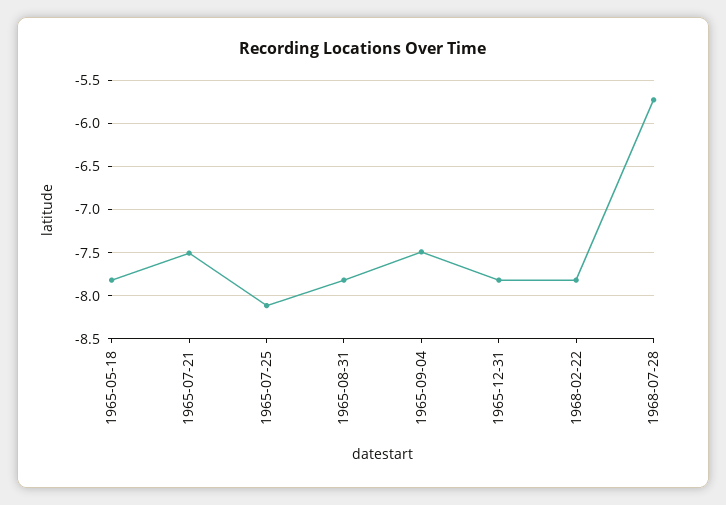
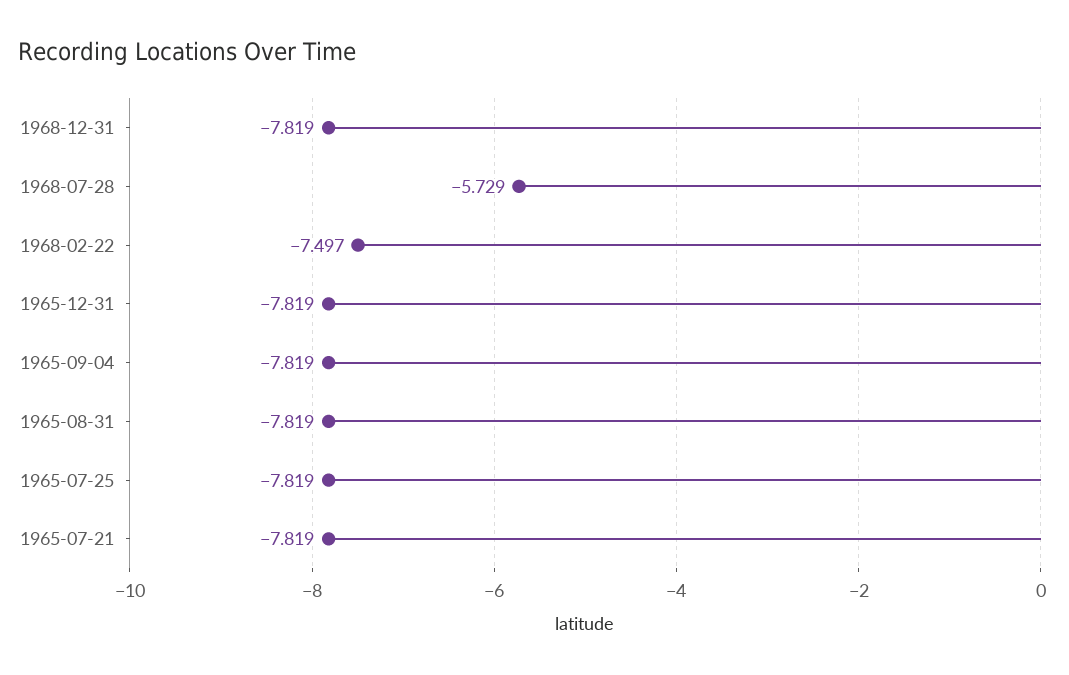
1965-05-18: -7.8 -> none
1965-07-21: -7.5 -> -7.819
1965-07-25: -8.1 -> -7.819
1965-09-04: -7.5 -> -7.819
1968-02-22: -7.8 -> -7.497
1968-12-31: none -> -7.819

